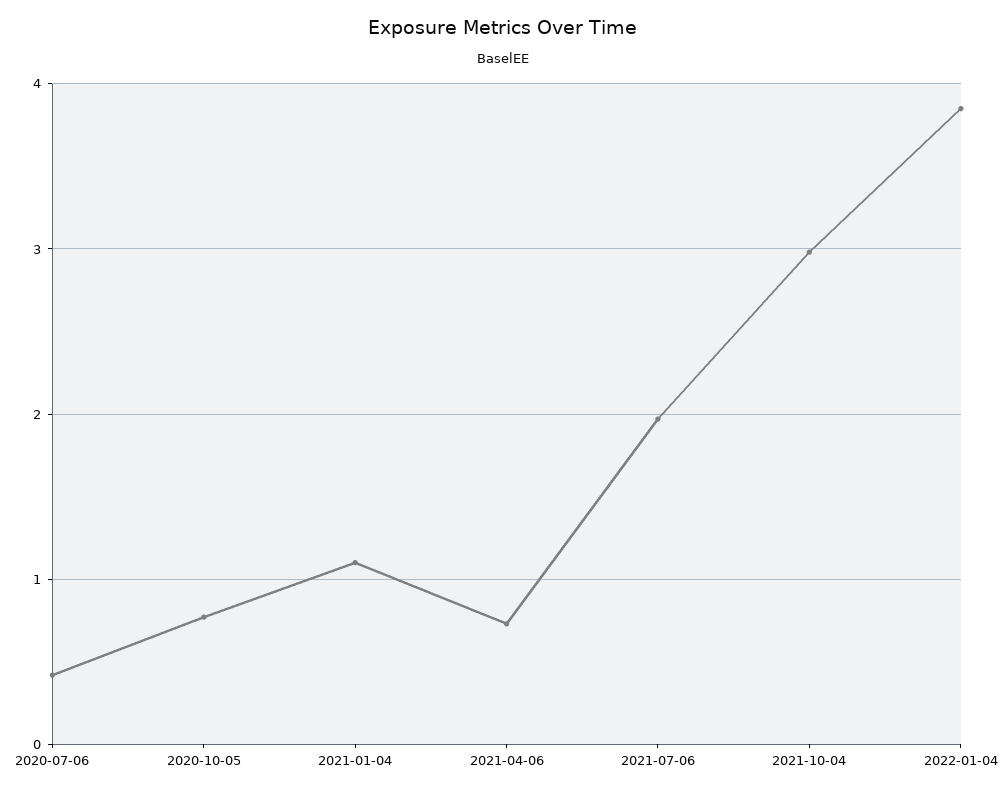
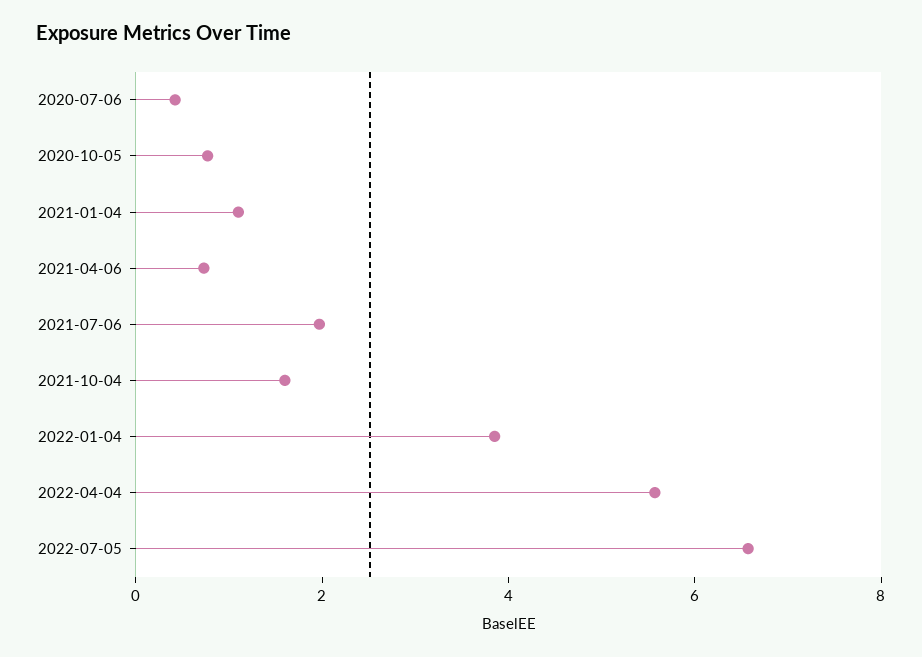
2021-10-04: 3 -> 1.5
2022-04-04: none -> 5.5
2022-07-05: none -> 6.5

